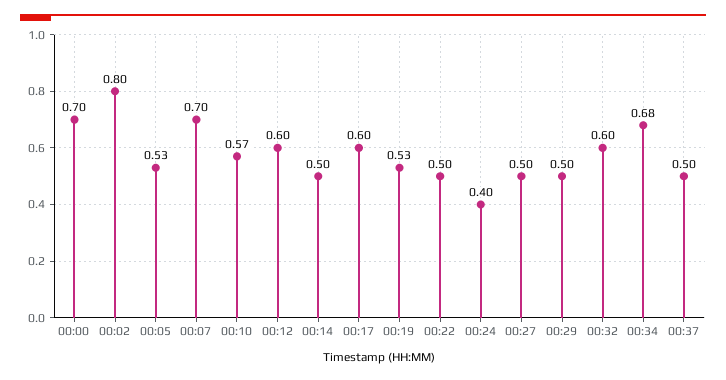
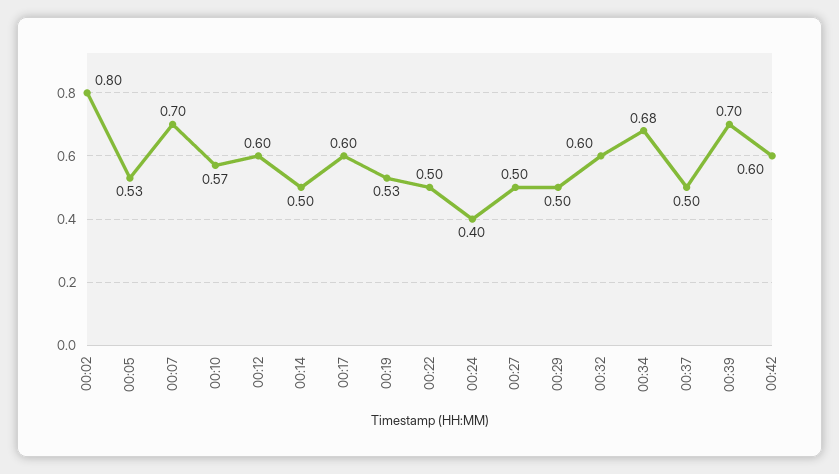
00:00: 0.7 -> none
00:39: none -> 0.7
00:42: none -> 0.6

